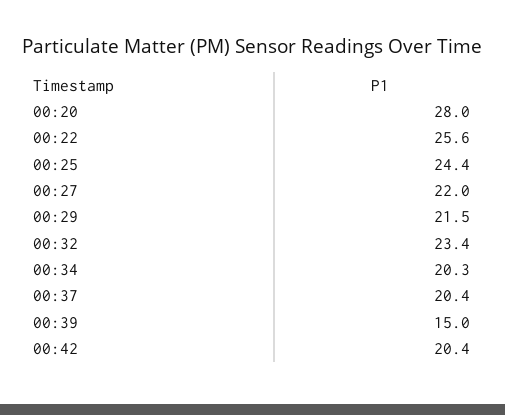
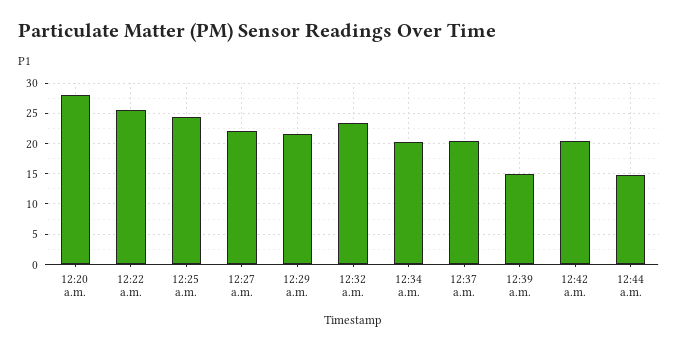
12:44 a.m.: none -> 15

